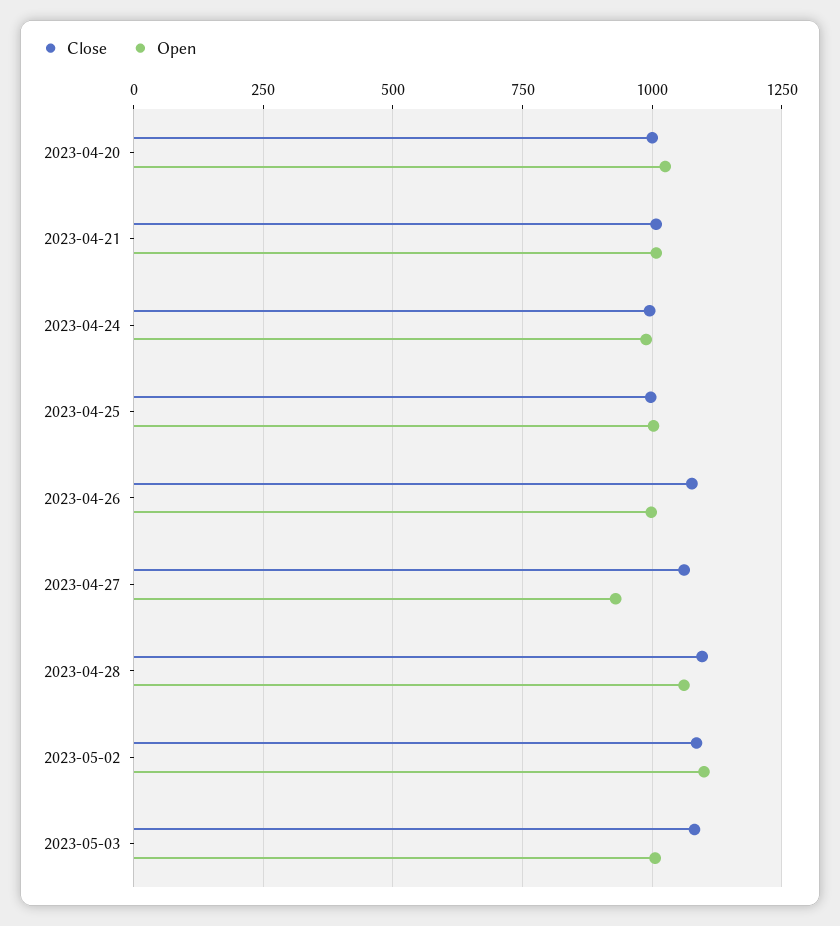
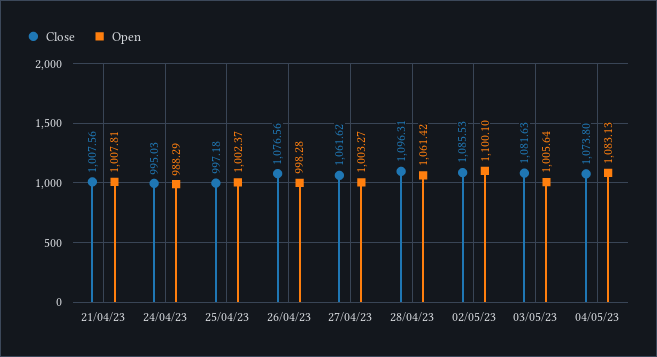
Close, 2023-04-20: 1000 -> none
Open, 2023-04-20: 1025 -> none
Open, 2023-04-27: 925 -> 1003.27
Close, 04/05/23: none -> 1073.8
Open, 04/05/23: none -> 1083.13

